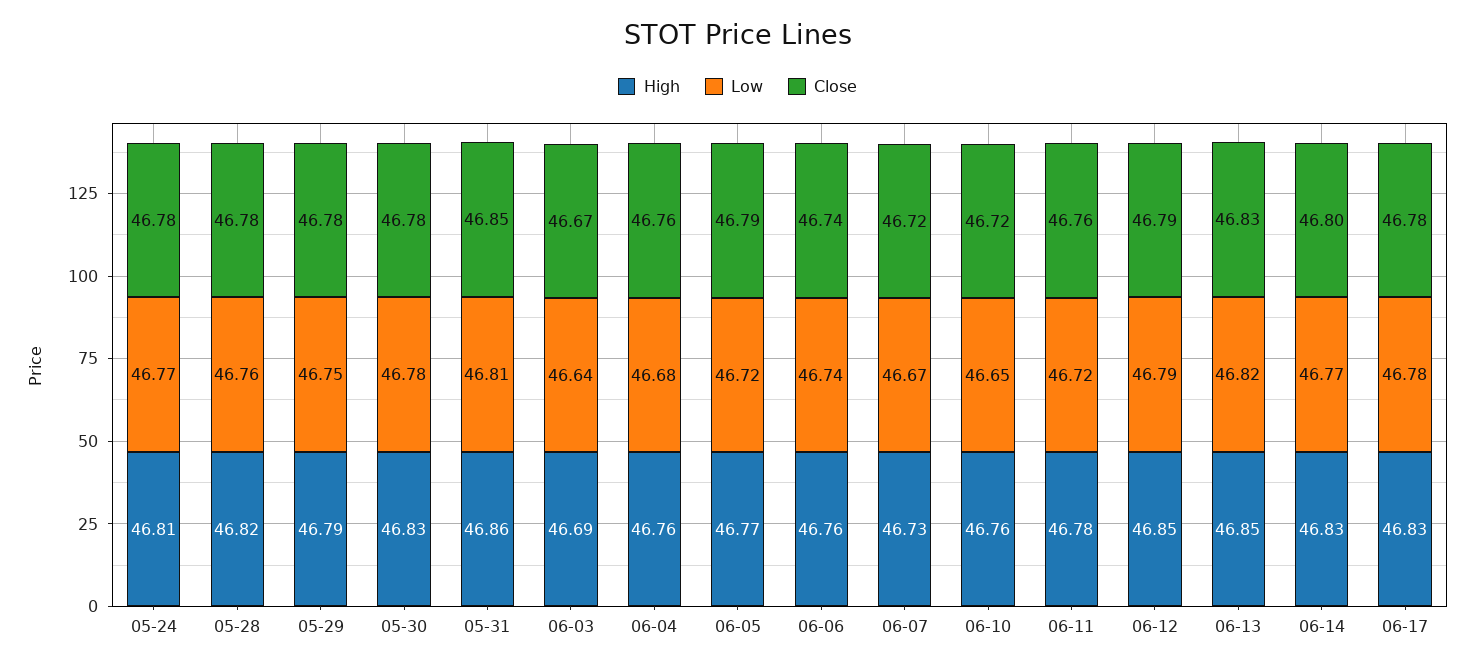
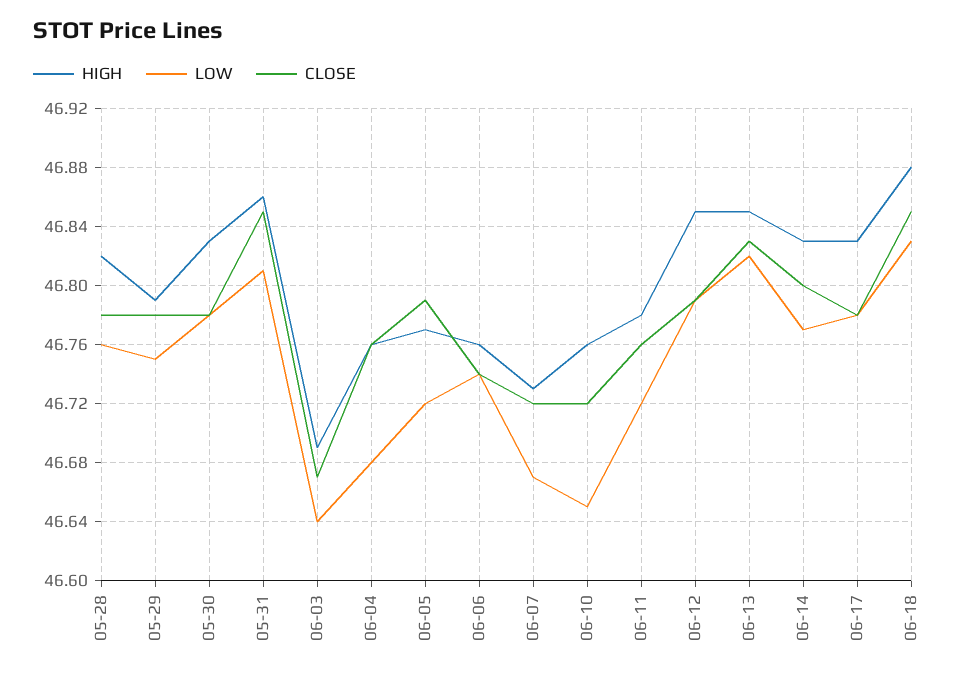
High, 05-24: 46.81 -> none
Low, 05-24: 46.77 -> none
Close, 05-24: 46.78 -> none
High, 06-18: none -> 46.88
Low, 06-18: none -> 46.83
Close, 06-18: none -> 46.85

